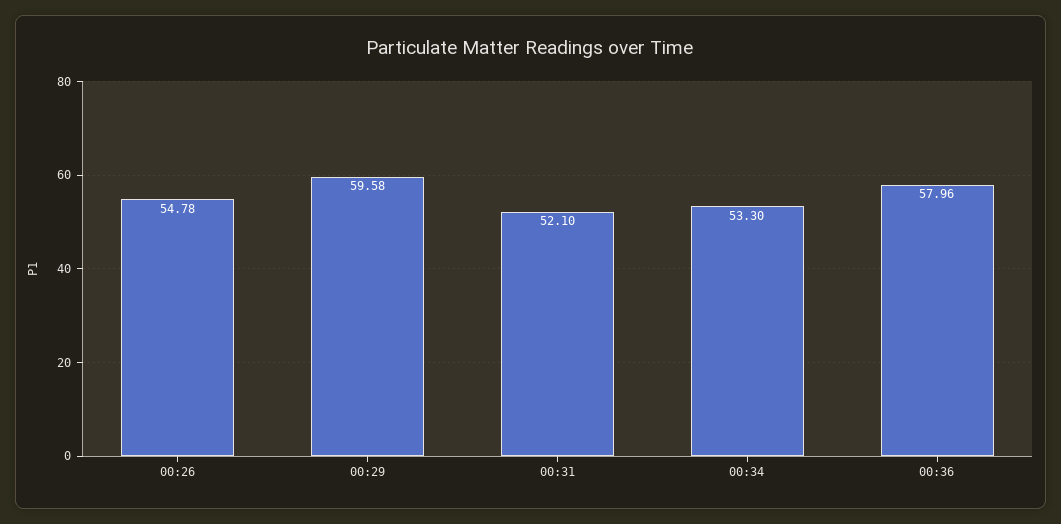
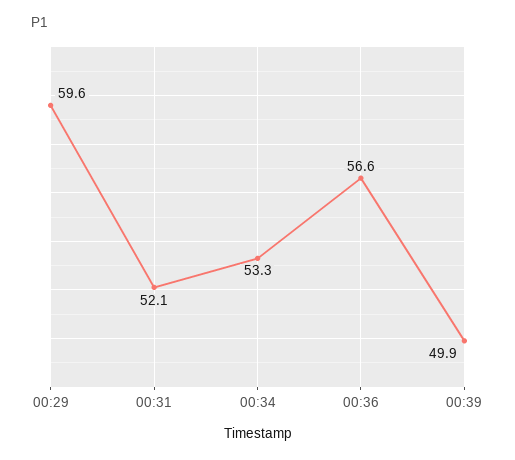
00:26: 54.78 -> none
00:36: 57.96 -> 56.6
00:39: none -> 49.9

